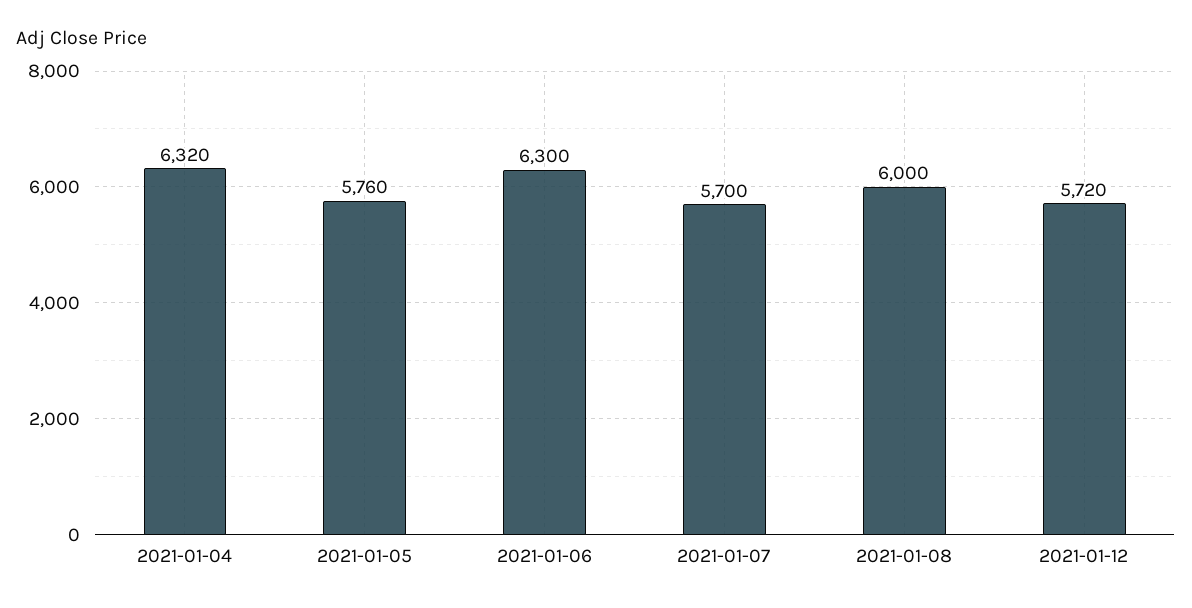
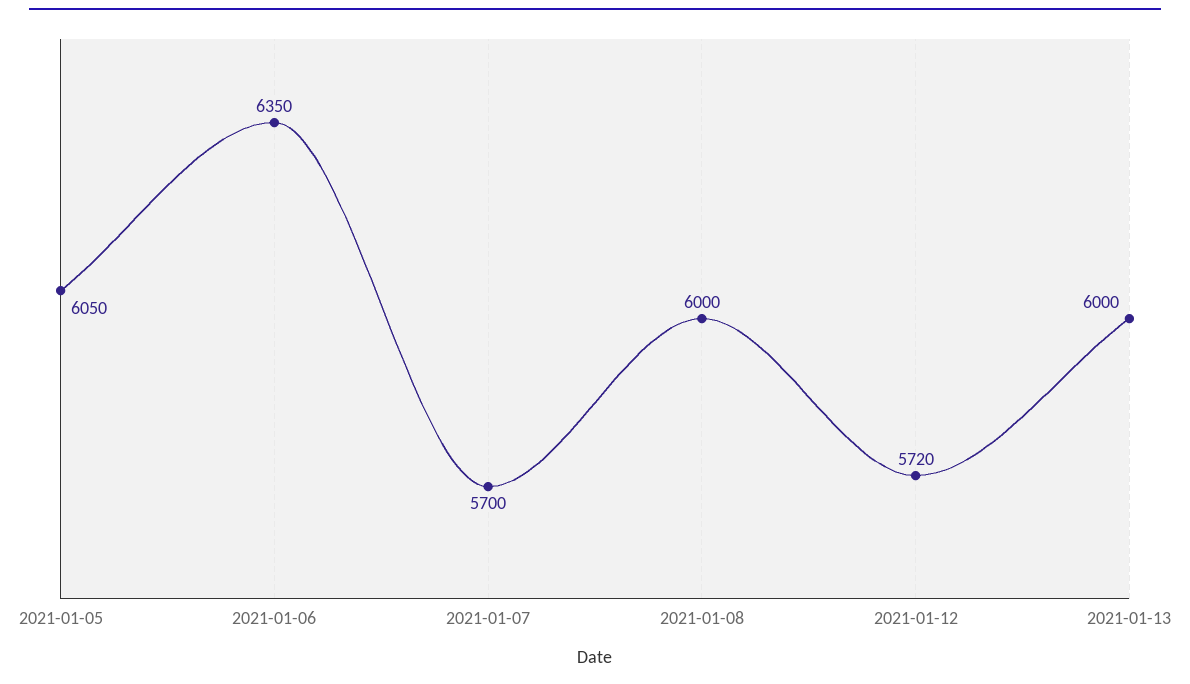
2021-01-04: 6320 -> none
2021-01-05: 5760 -> 6050
2021-01-06: 6300 -> 6350
2021-01-13: none -> 6000

